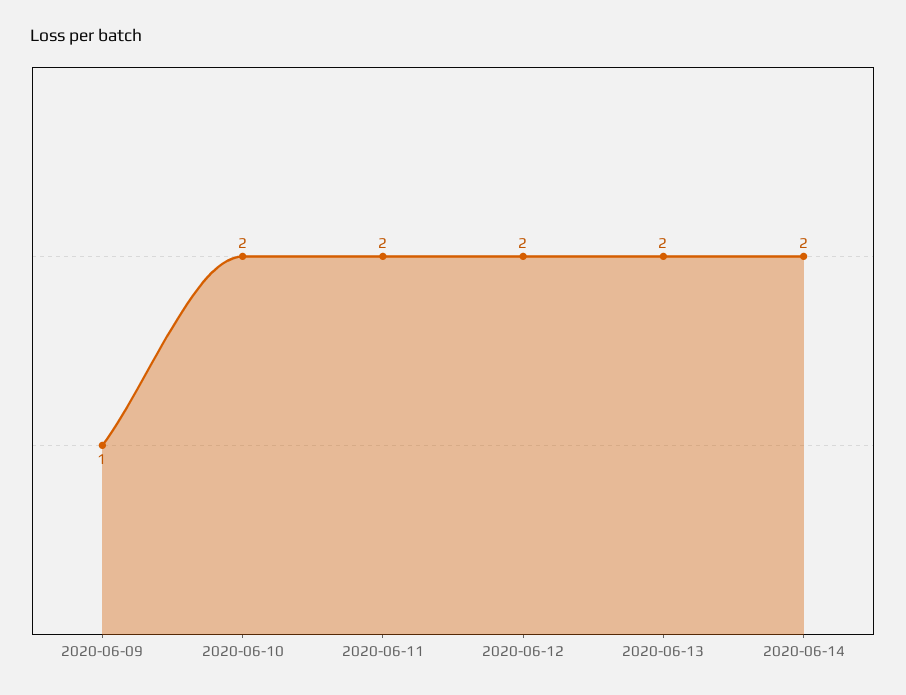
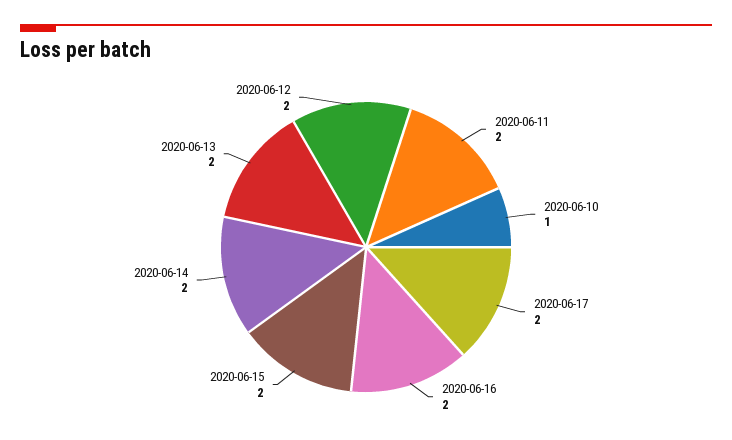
2020-06-09: 1 -> none
2020-06-10: 2 -> 1
2020-06-17: none -> 2
2020-06-16: none -> 2
2020-06-15: none -> 2

